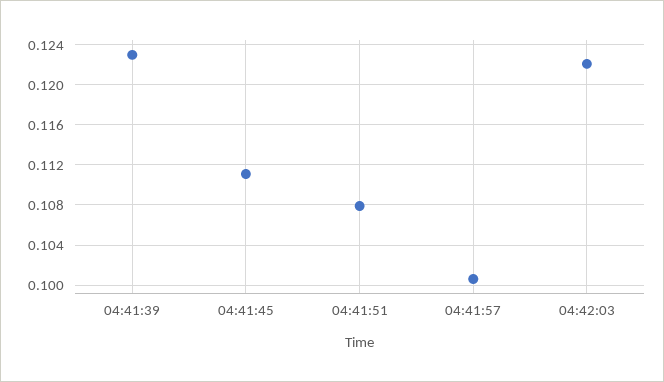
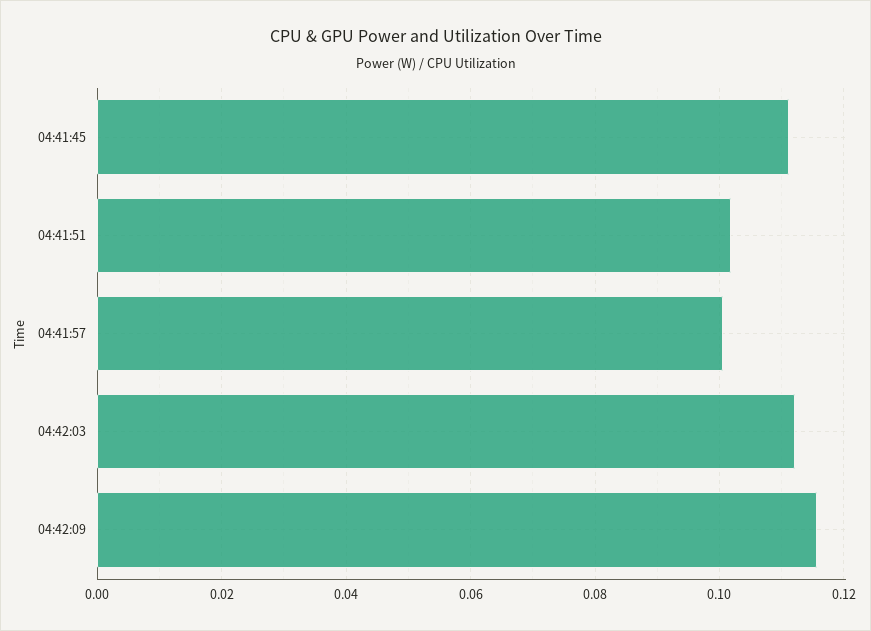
04:41:39: 0.123 -> none
04:41:51: 0.108 -> 0.102
04:42:03: 0.122 -> 0.112
04:42:09: none -> 0.116

